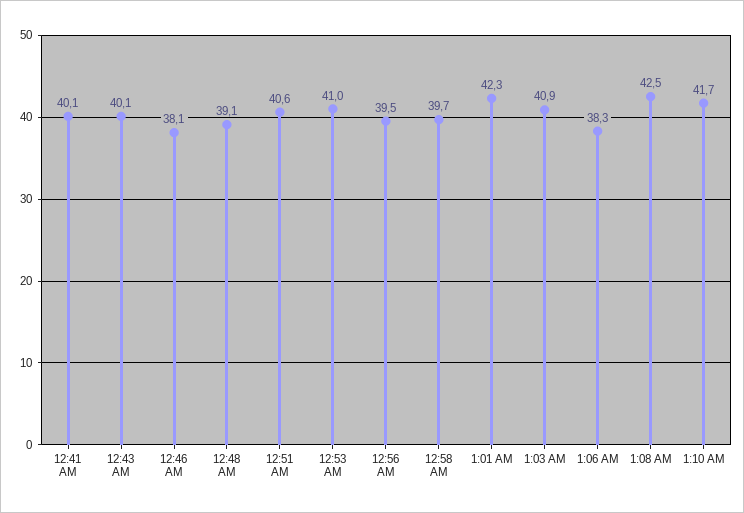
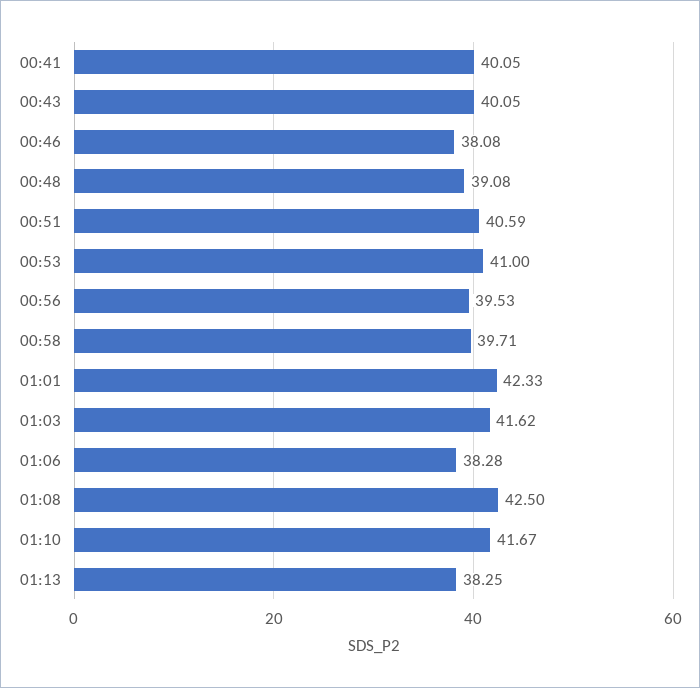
1:03 AM: 40.9 -> 41.62
01:13: none -> 38.25

